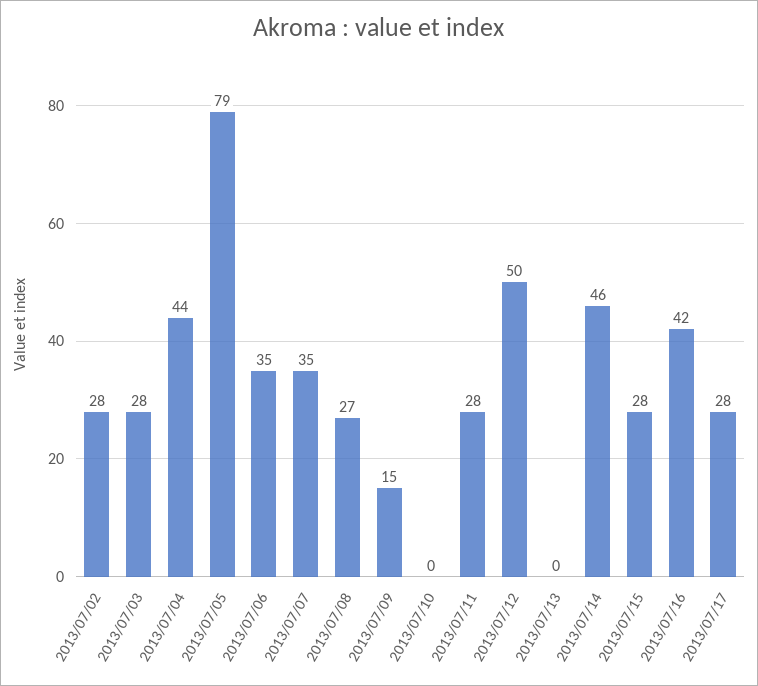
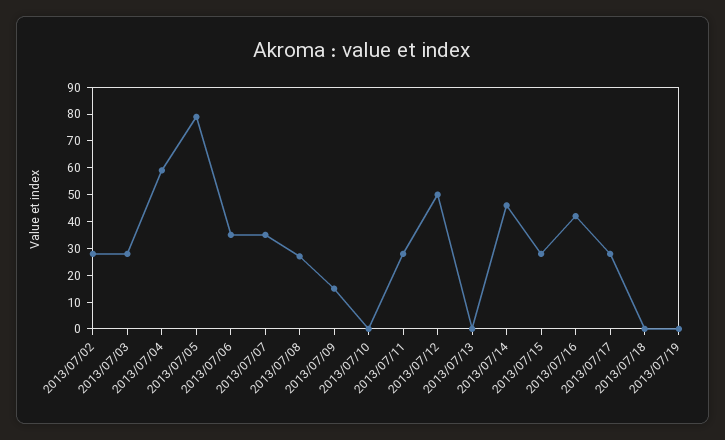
2013/07/04: 44 -> 60
2013/07/18: none -> 0
2013/07/19: none -> 0

